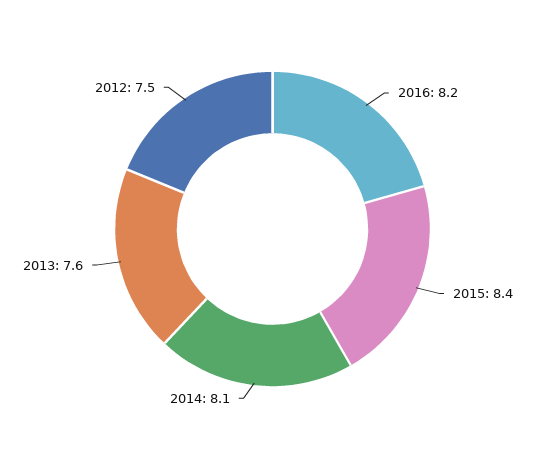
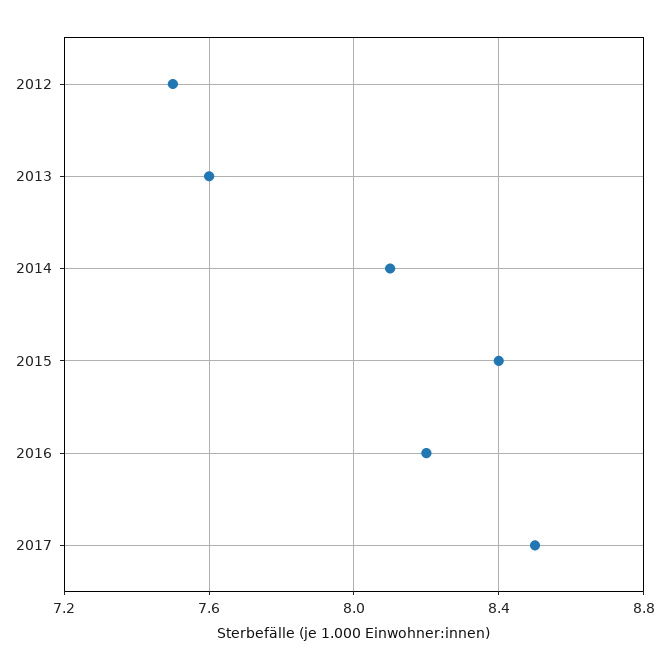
2017: none -> 8.5

